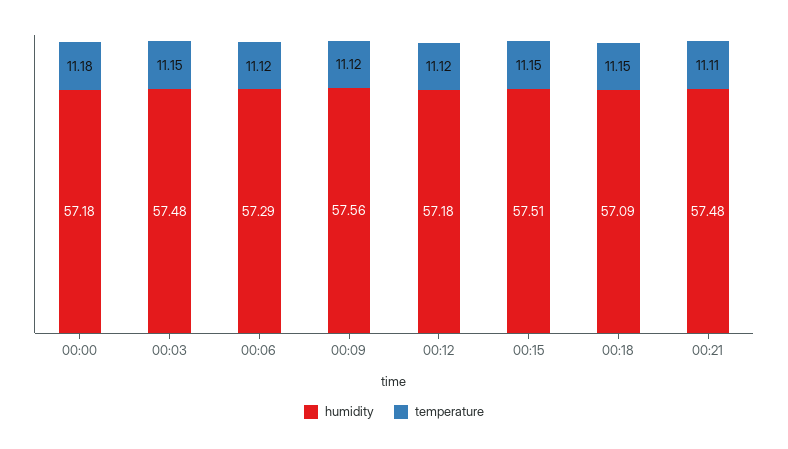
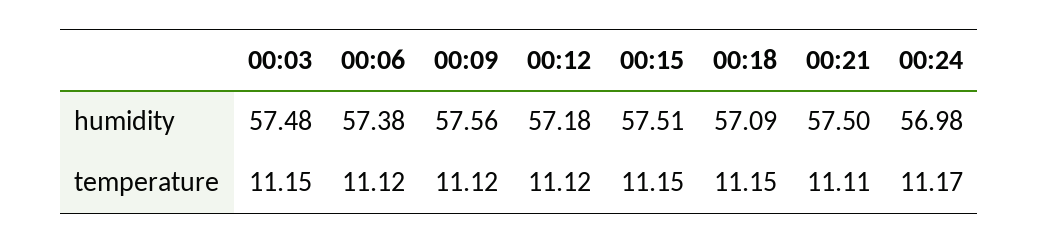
humidity, 00:00: 57.18 -> none
temperature, 00:00: 11.18 -> none
humidity, 00:06: 57.29 -> 57.38
humidity, 00:21: 57.48 -> 57.5
humidity, 00:24: none -> 56.98
temperature, 00:24: none -> 11.17

